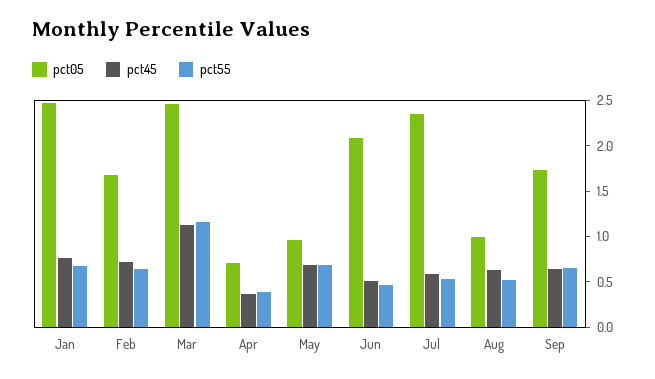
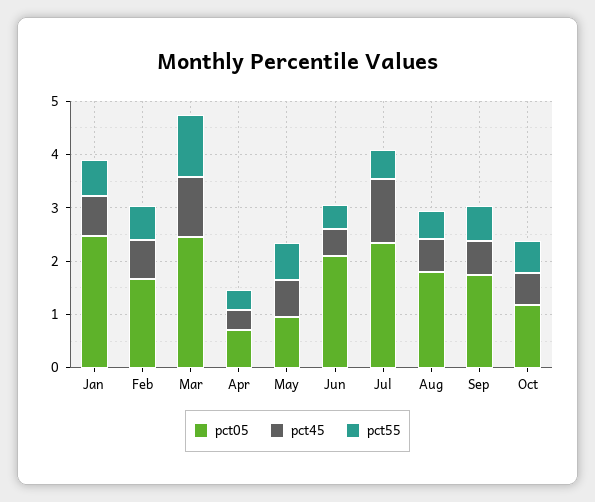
pct45, Jul: 0.6 -> 1.2
pct05, Aug: 1 -> 1.8
pct05, Oct: none -> 1.2
pct45, Oct: none -> 0.6
pct55, Oct: none -> 0.6

